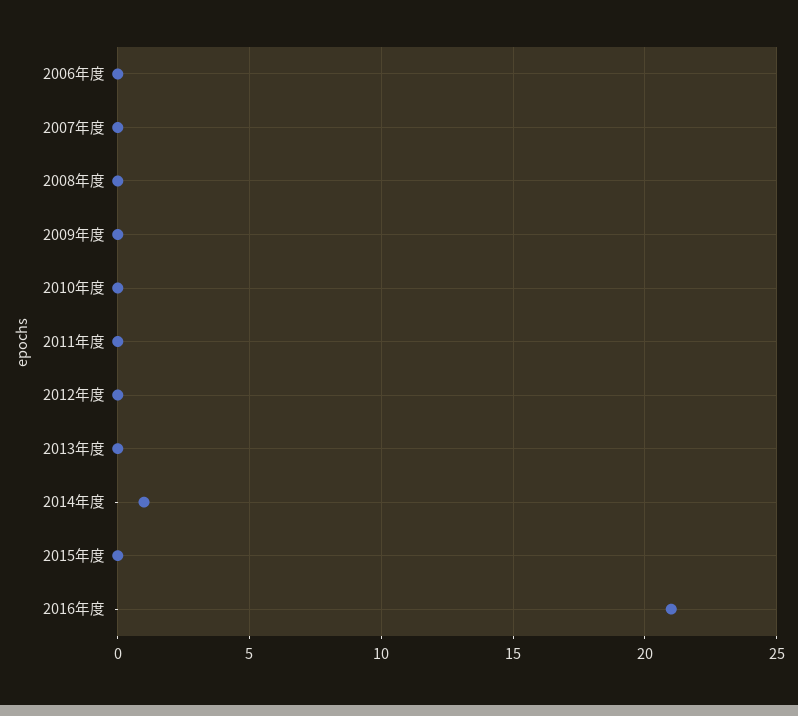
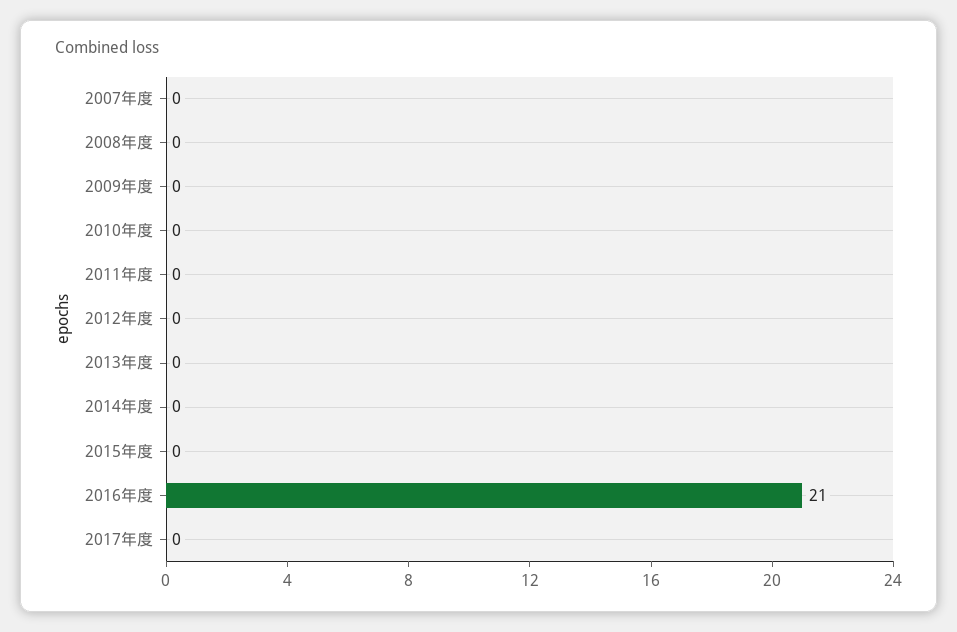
2006年度: 0 -> none
2014年度: 1 -> 0
2017年度: none -> 0

